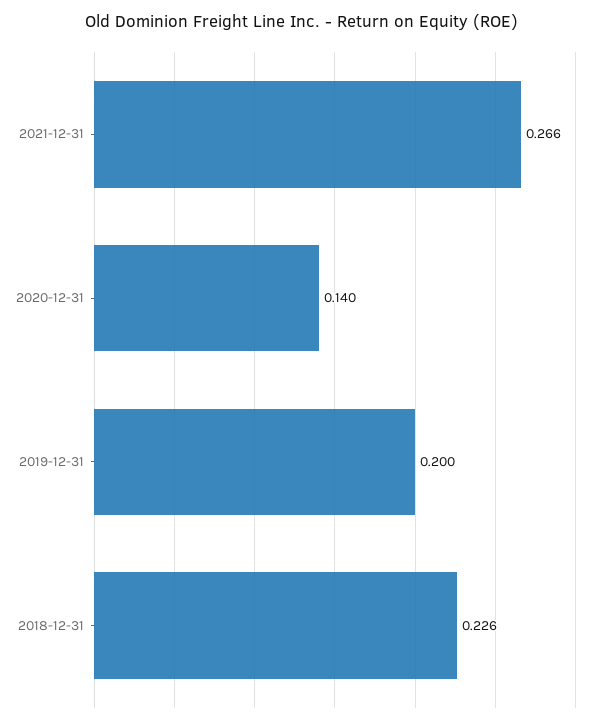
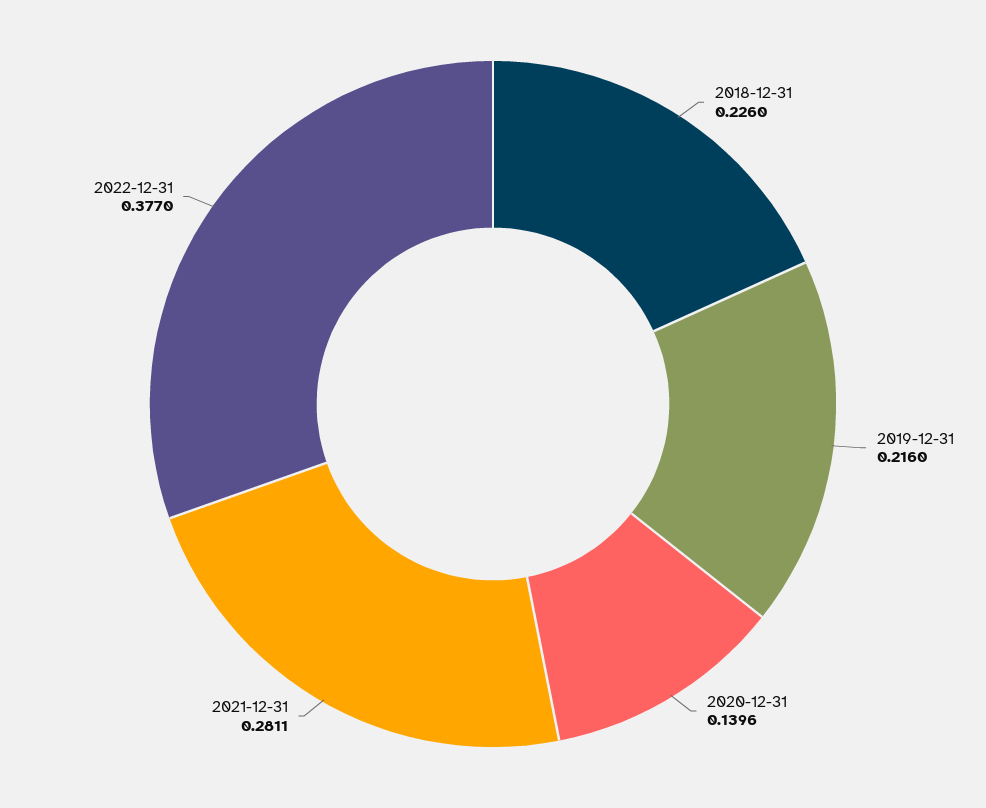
2021-12-31: 0.266 -> 0.2811
2019-12-31: 0.2 -> 0.216
2022-12-31: none -> 0.377

